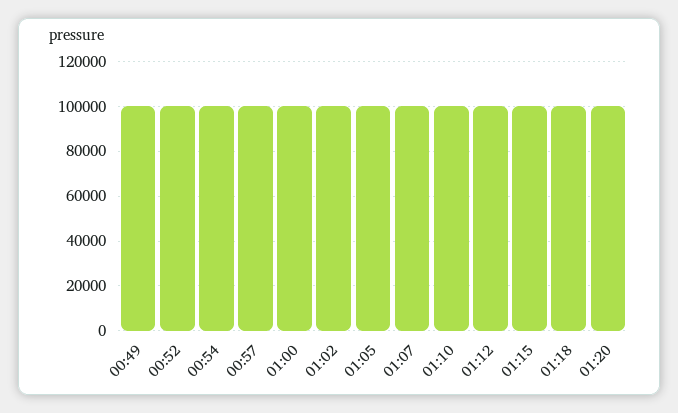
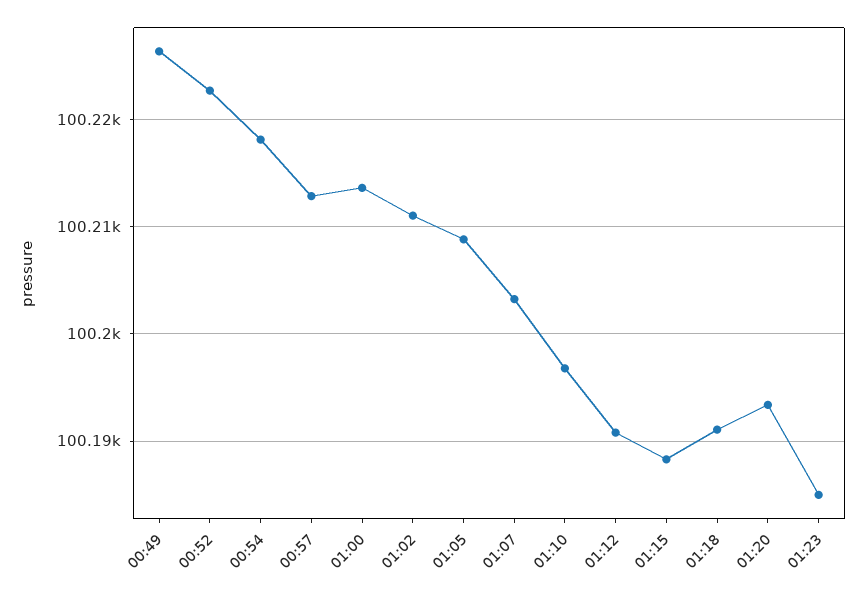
01:23: none -> 100185

